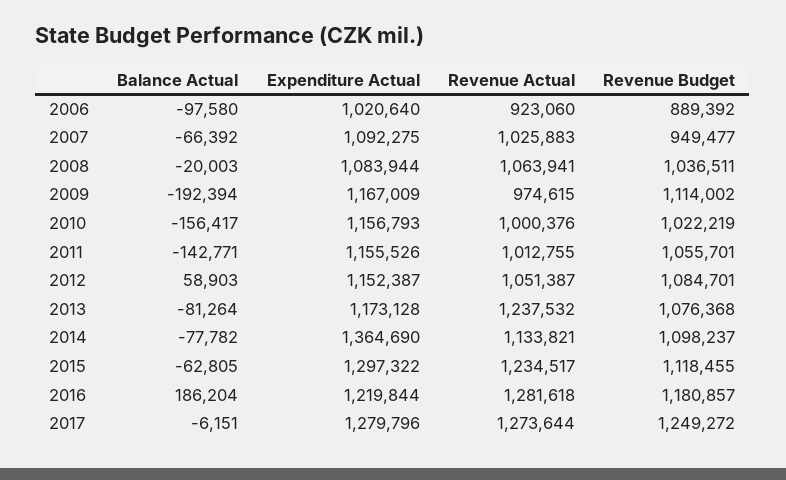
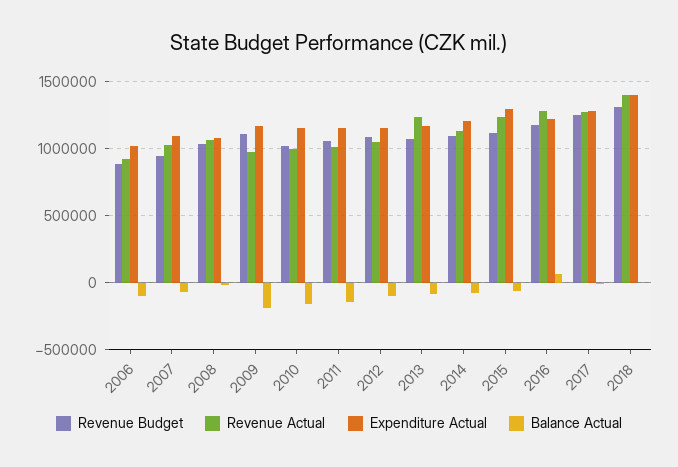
Balance Actual, 2012: 58903 -> -100000
Expenditure Actual, 2014: 1364690 -> 1200000
Balance Actual, 2016: 186204 -> 50000
Revenue Budget, 2018: none -> 1300000
Revenue Actual, 2018: none -> 1400000
Expenditure Actual, 2018: none -> 1400000
Balance Actual, 2018: none -> 0

